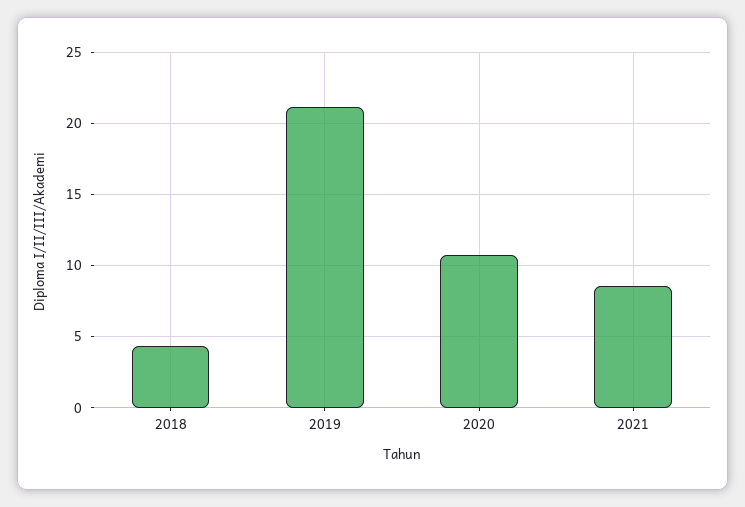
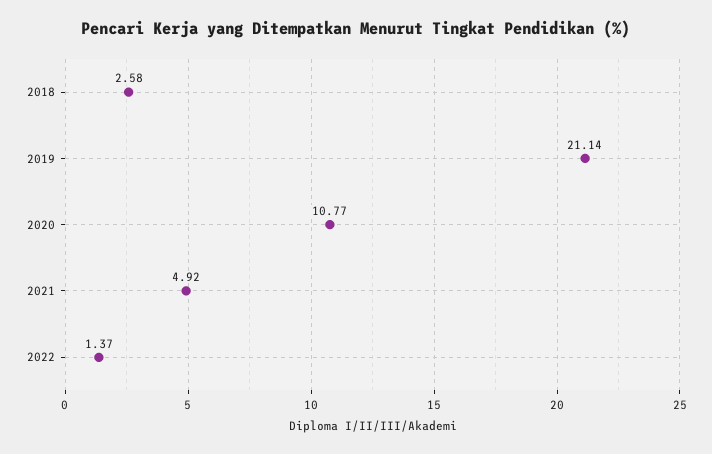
2018: 4.5 -> 2.58
2021: 8.5 -> 4.92
2022: none -> 1.37

